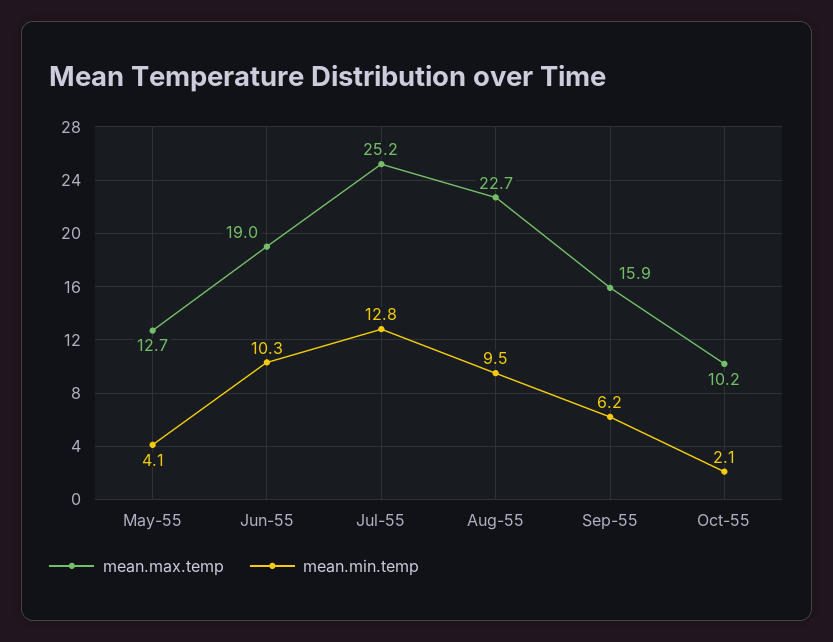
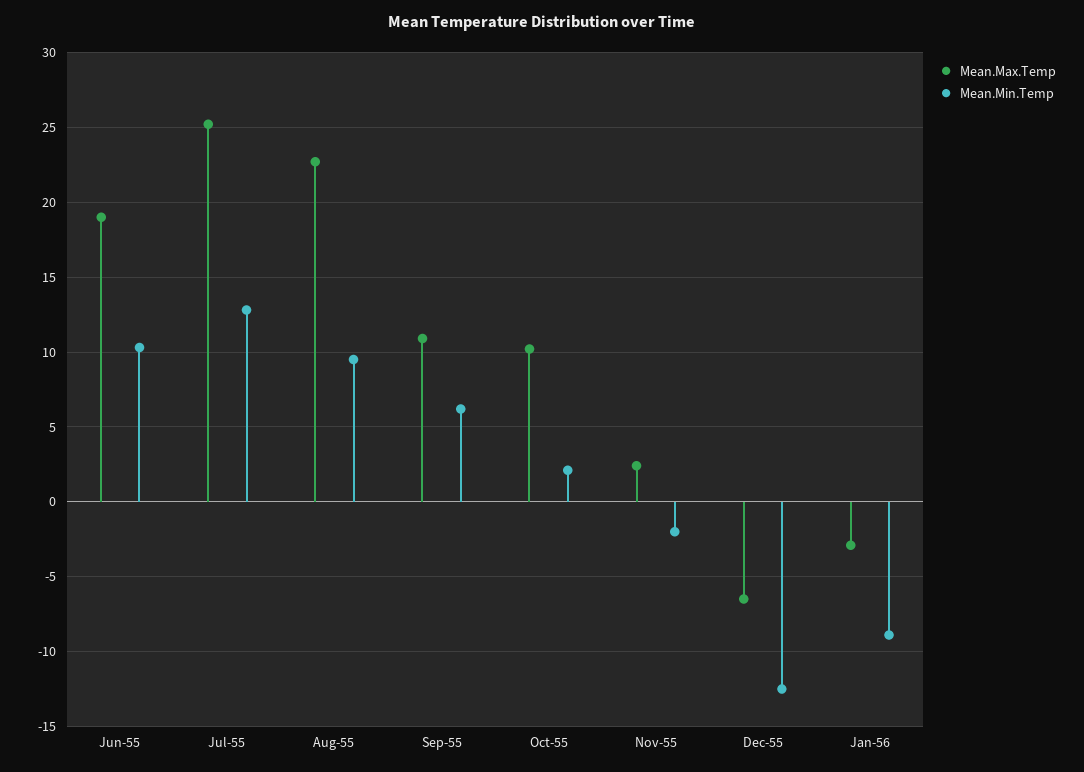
mean.max.temp, May-55: 12.7 -> none
mean.min.temp, May-55: 4.1 -> none
mean.max.temp, Sep-55: 15.9 -> 11
mean.max.temp, Nov-55: none -> 2.5
mean.min.temp, Nov-55: none -> -2
mean.max.temp, Dec-55: none -> -6.5
mean.min.temp, Dec-55: none -> -12.5
mean.max.temp, Jan-56: none -> -3
mean.min.temp, Jan-56: none -> -9

